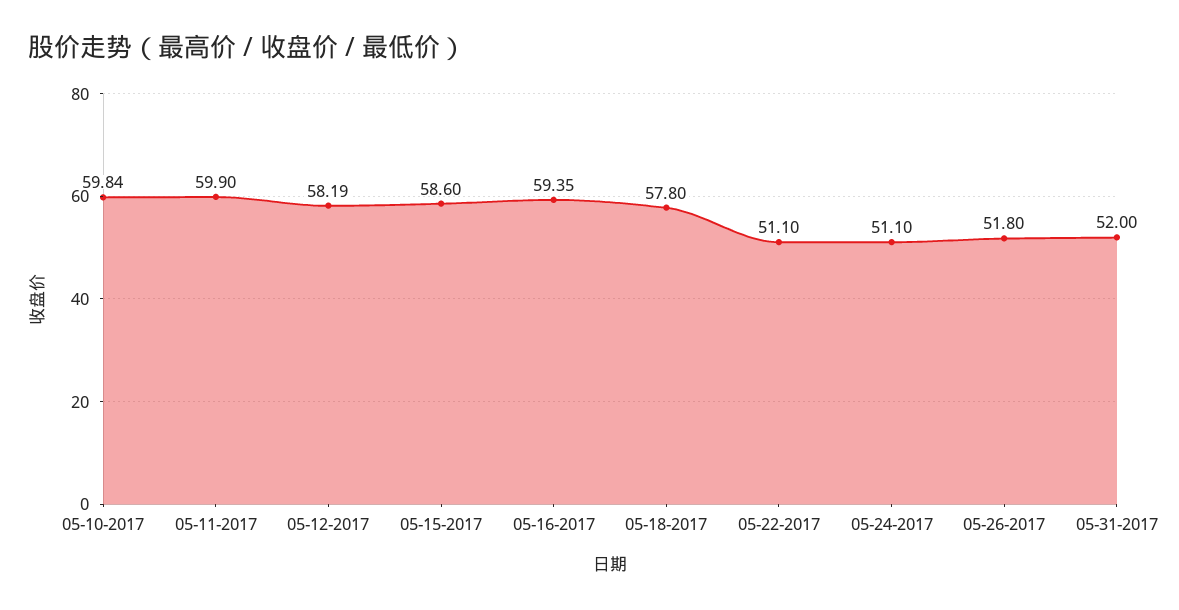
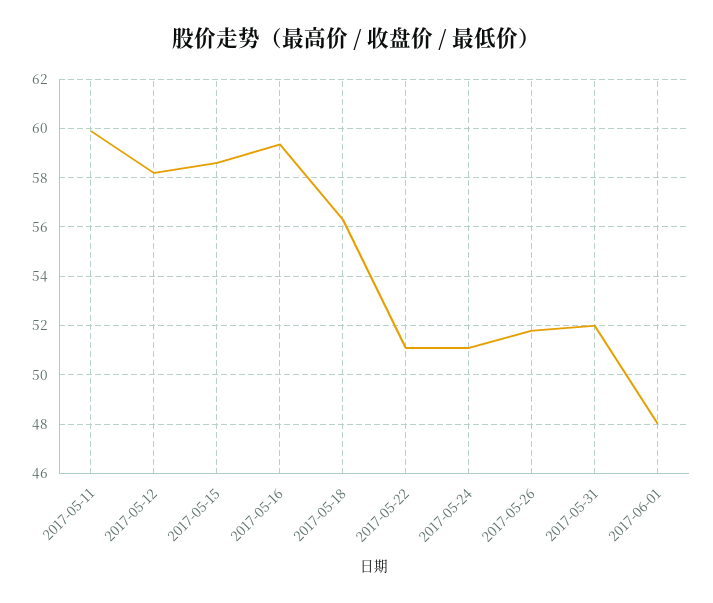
05-10-2017: 59.84 -> none
05-18-2017: 57.8 -> 56.25
2017-06-01: none -> 48

